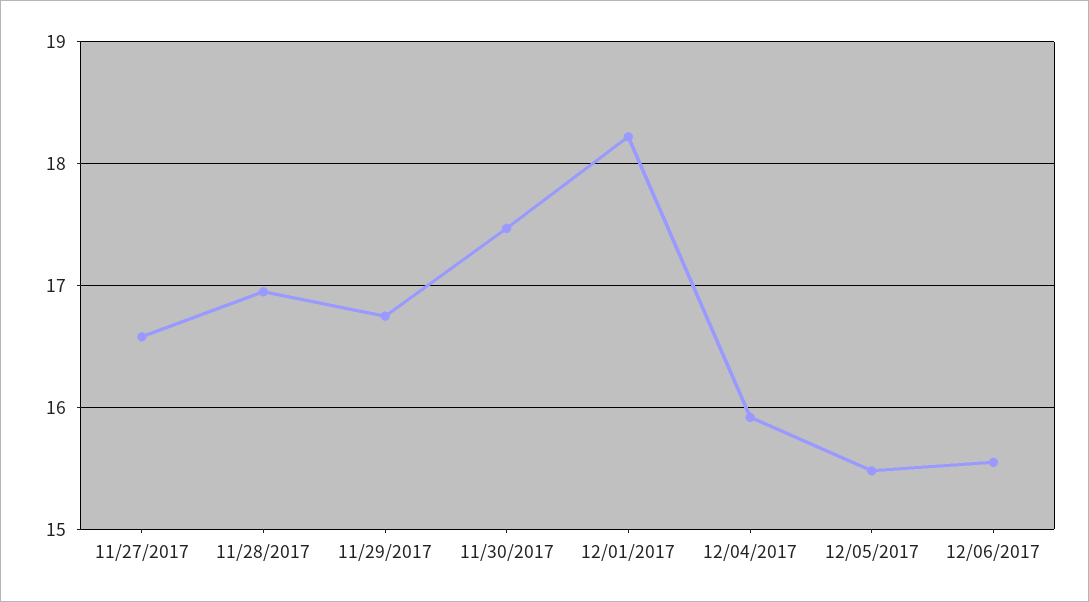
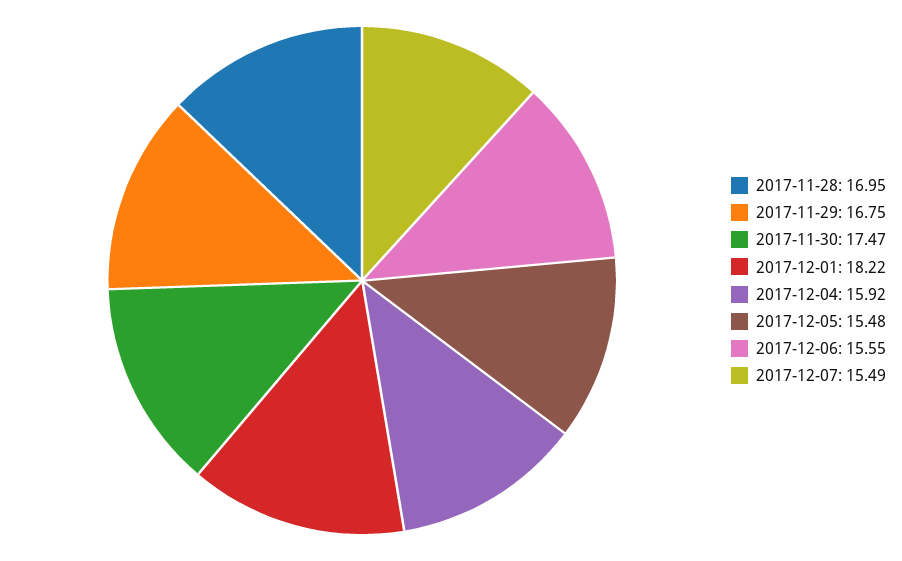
11/27/2017: 16.6 -> none
2017-12-07: none -> 15.49

